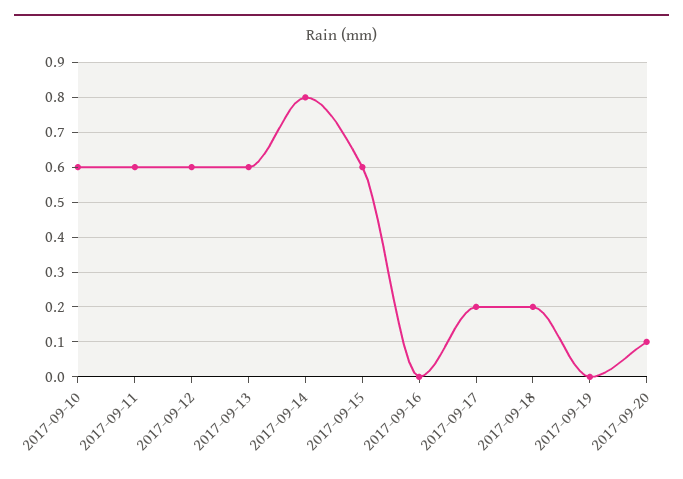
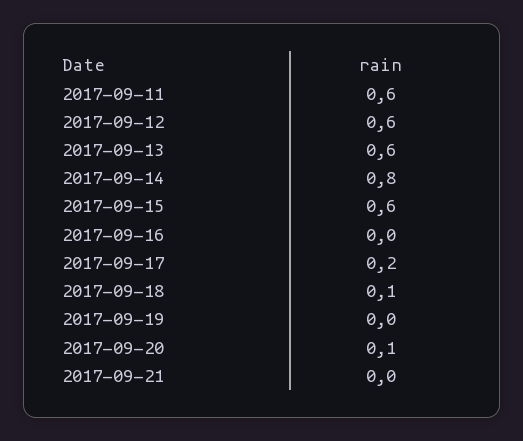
2017-09-10: 0.6 -> none
2017-09-18: 0.2 -> 0.1
2017-09-21: none -> 0

